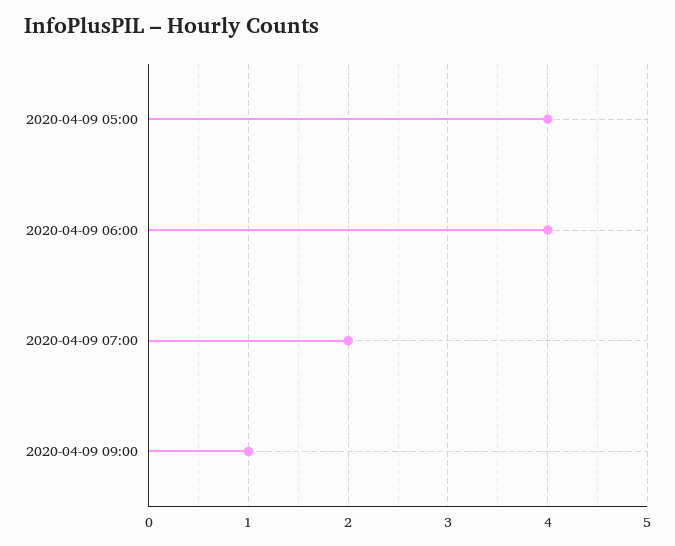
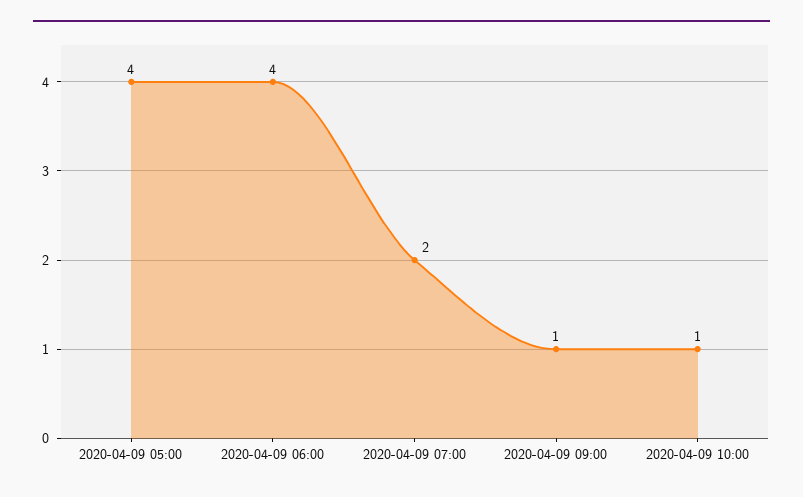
2020-04-09 10:00: none -> 1

